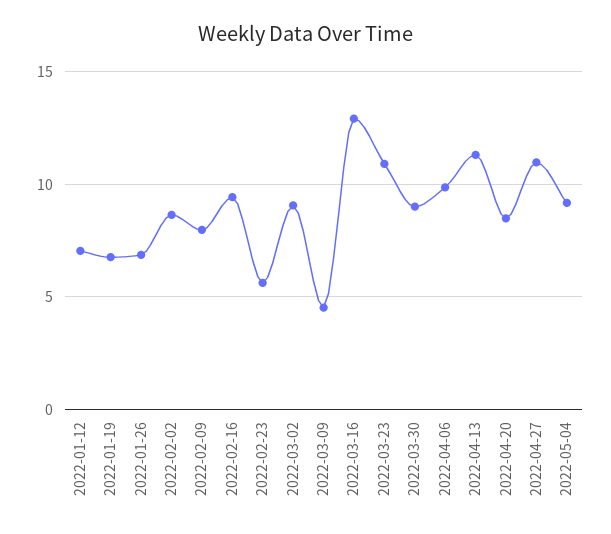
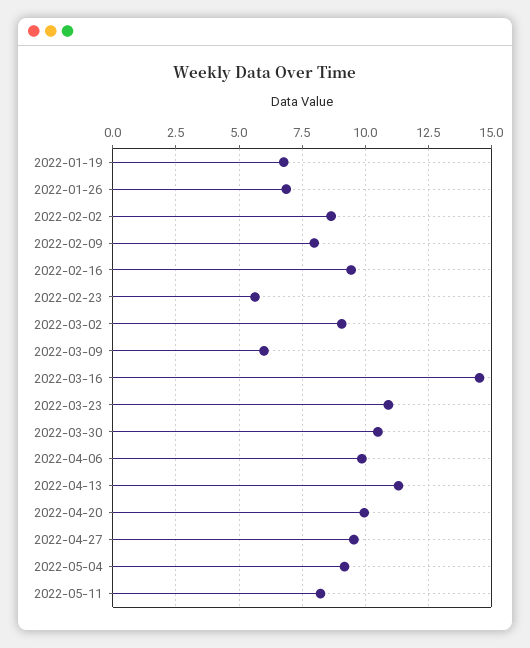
2022-01-12: 7 -> none
2022-03-09: 4.5 -> 6
2022-03-16: 13 -> 14.5
2022-03-30: 9 -> 10.5
2022-04-20: 8.5 -> 10
2022-04-27: 11 -> 9.5
2022-05-11: none -> 8.25

